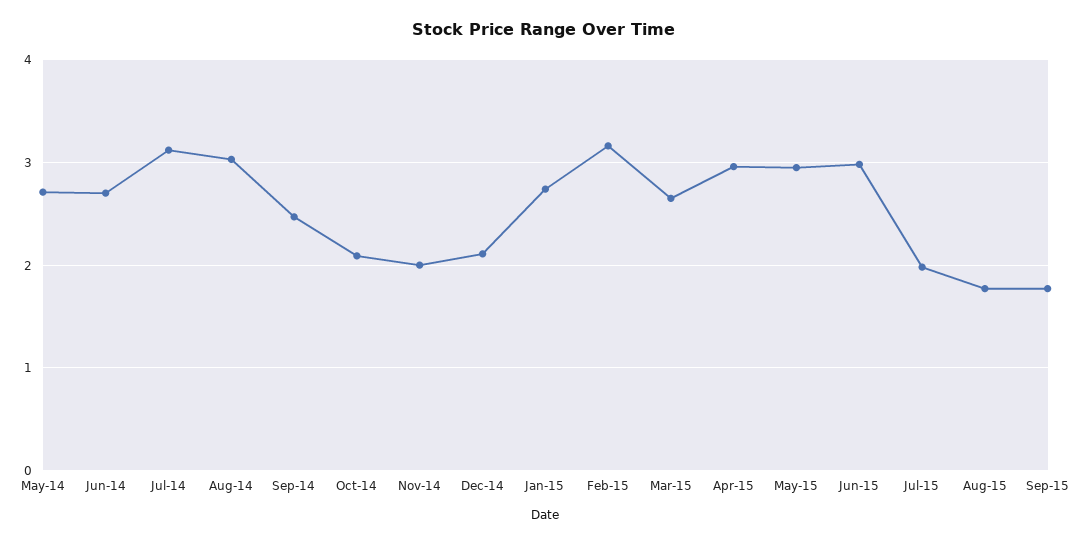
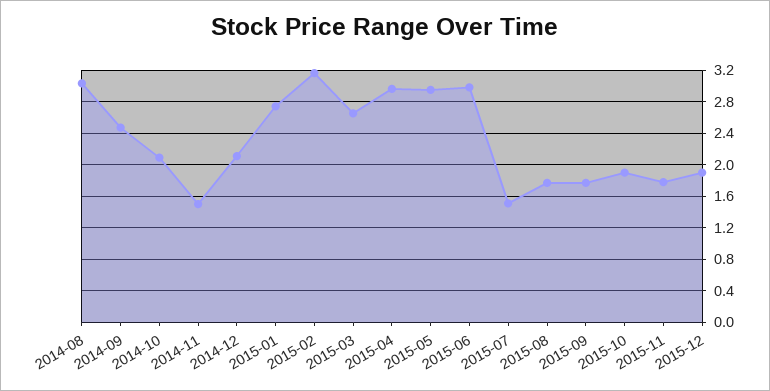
May-14: 2.7 -> none
Jun-14: 2.7 -> none
Jul-14: 3.1 -> none
Nov-14: 2 -> 1.5
Jul-15: 2 -> 1.5
2015-10: none -> 1.9
2015-11: none -> 1.8
2015-12: none -> 1.9

